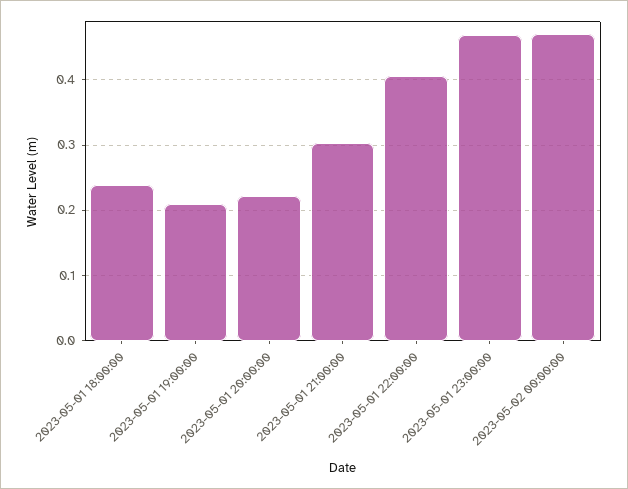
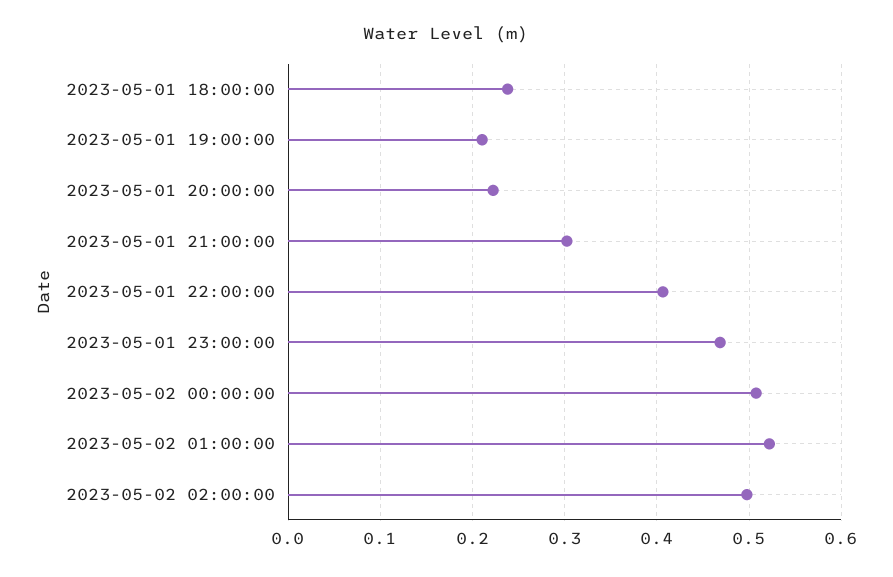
2023-05-02 00:00:00: 0.47 -> 0.51
2023-05-02 01:00:00: none -> 0.52
2023-05-02 02:00:00: none -> 0.5

